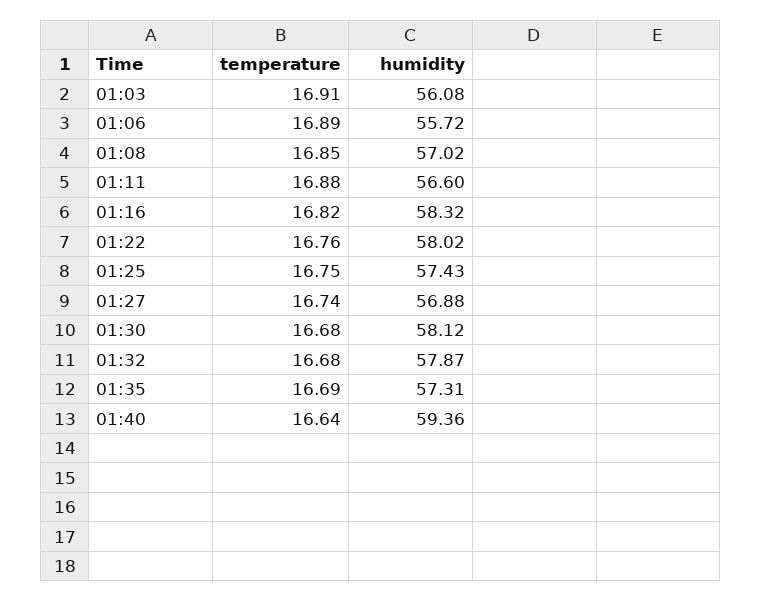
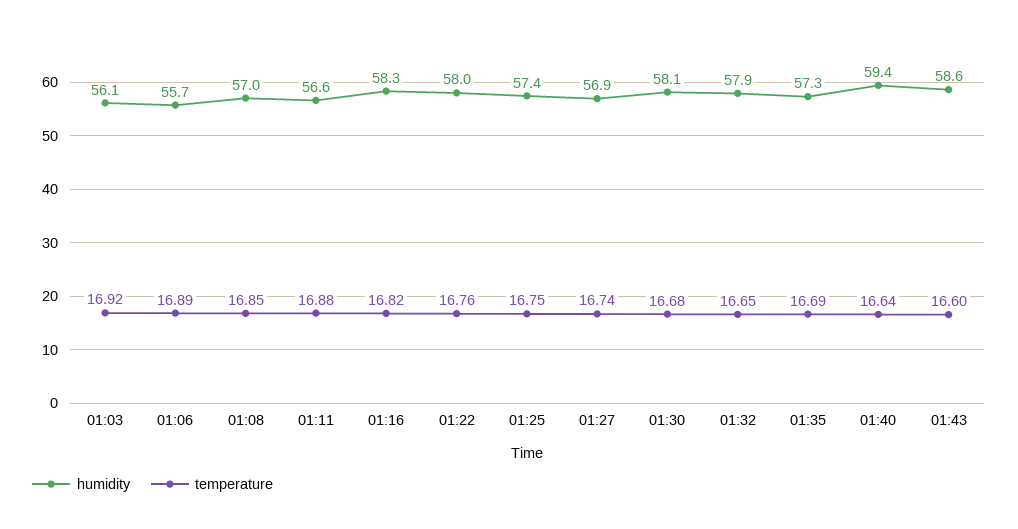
temperature, 01:03: 16.91 -> 16.92
temperature, 01:32: 16.68 -> 16.65
humidity, 01:43: none -> 58.6
temperature, 01:43: none -> 16.6

